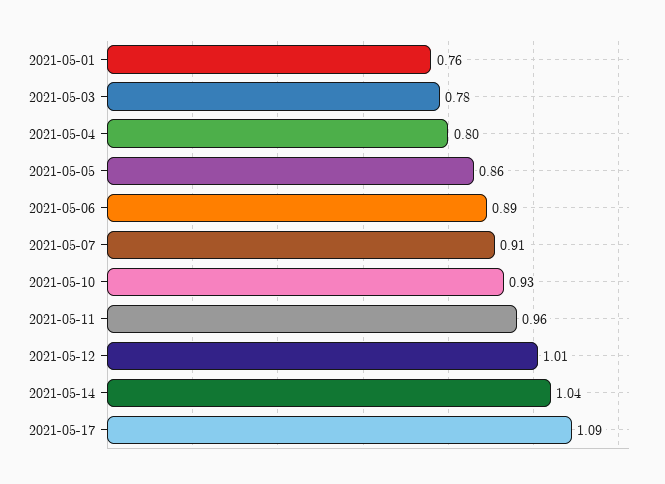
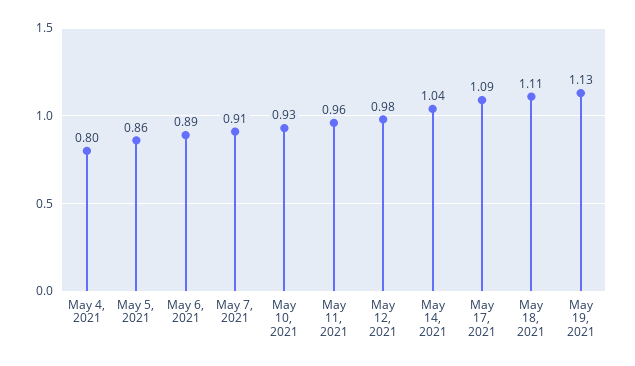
2021-05-01: 0.76 -> none
2021-05-03: 0.78 -> none
2021-05-12: 1.01 -> 0.98
May 18, 2021: none -> 1.11
May 19, 2021: none -> 1.13

